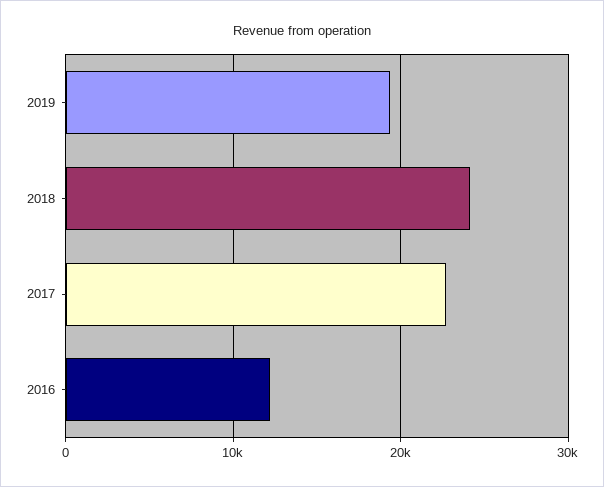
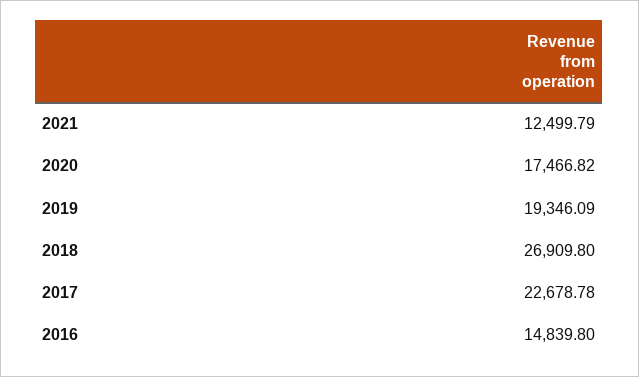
2018: 24000 -> 26909.8
2016: 12000 -> 14839.8
2021: none -> 12499.79
2020: none -> 17466.82

